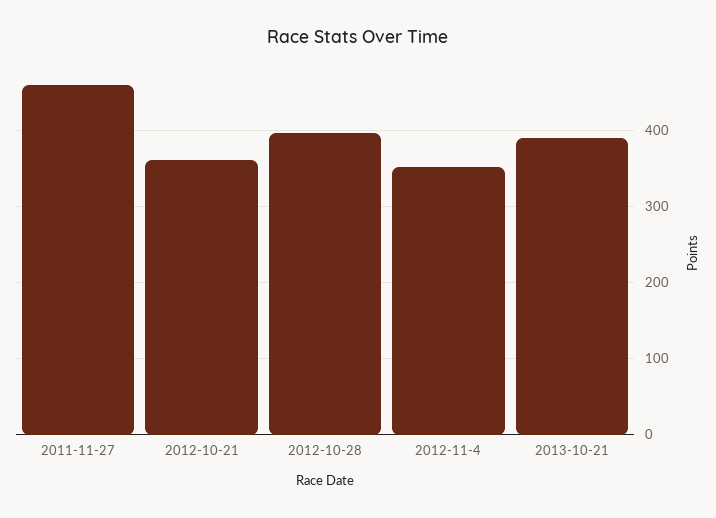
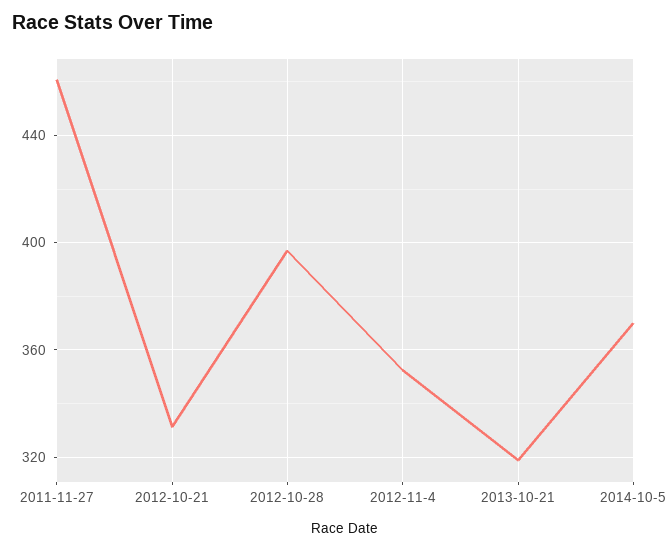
2012-10-21: 360 -> 330
2013-10-21: 390 -> 320
2014-10-5: none -> 370

